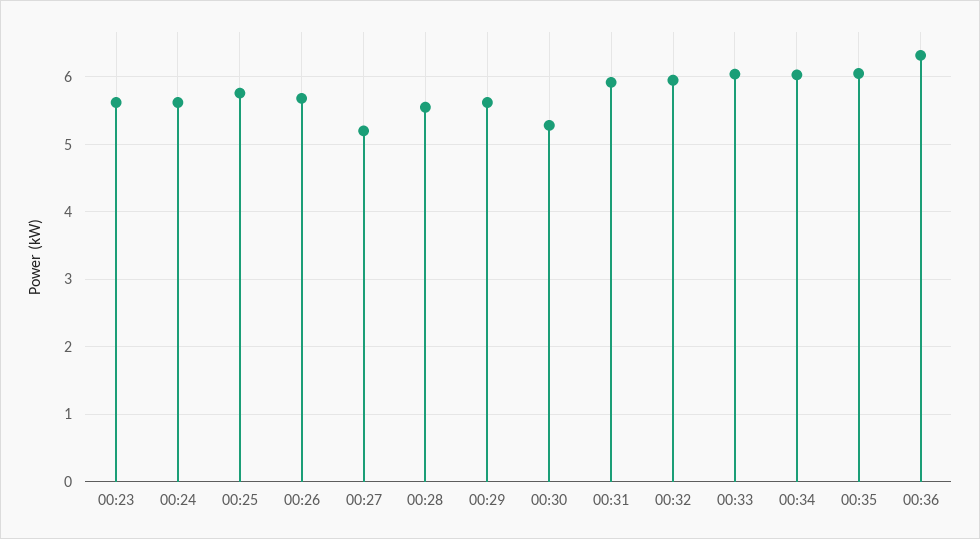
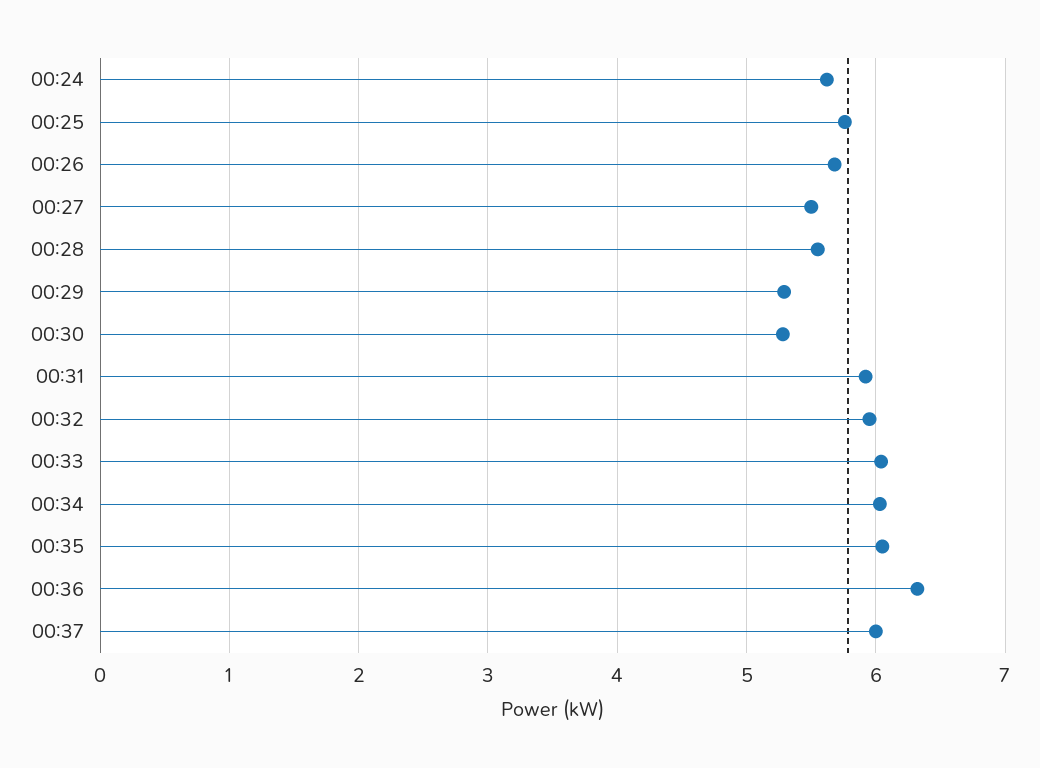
00:23: 5.6 -> none
00:27: 5.2 -> 5.5
00:29: 5.6 -> 5.3
00:37: none -> 6

